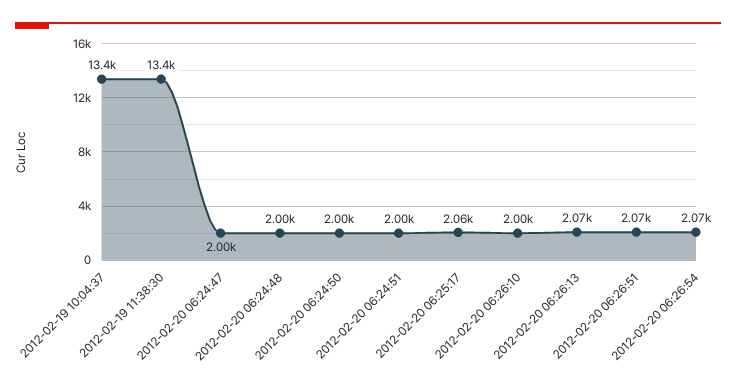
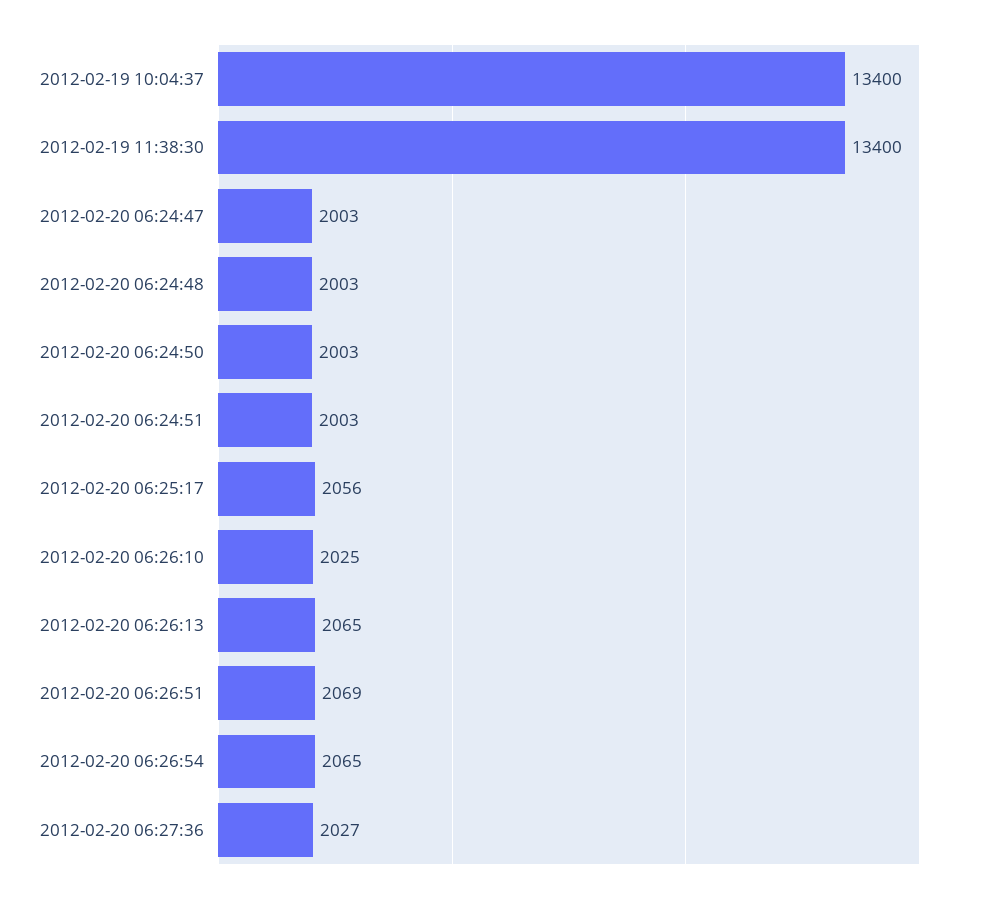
2012-02-20 06:26:10: 2000 -> 2025
2012-02-20 06:27:36: none -> 2027

